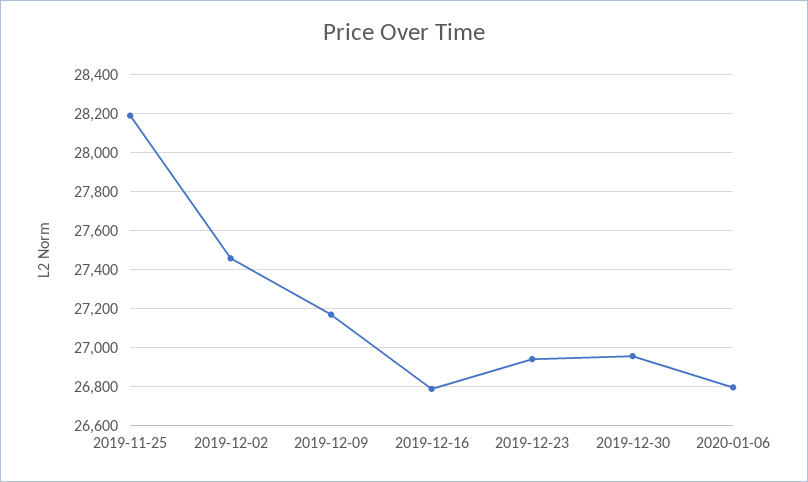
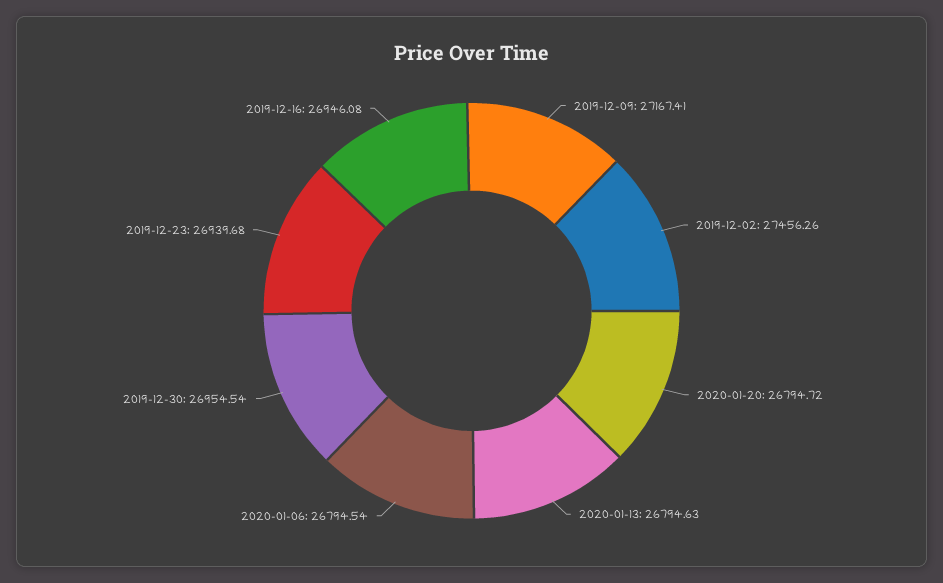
2019-11-25: 28200 -> none
2019-12-16: 26800 -> 26946.08
2020-01-20: none -> 26794.72
2020-01-13: none -> 26794.63

